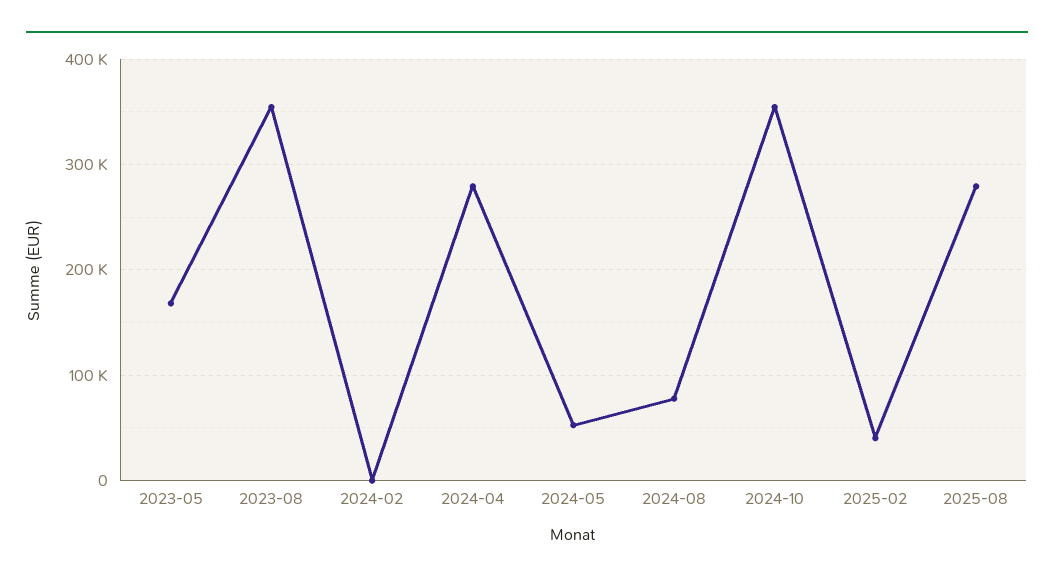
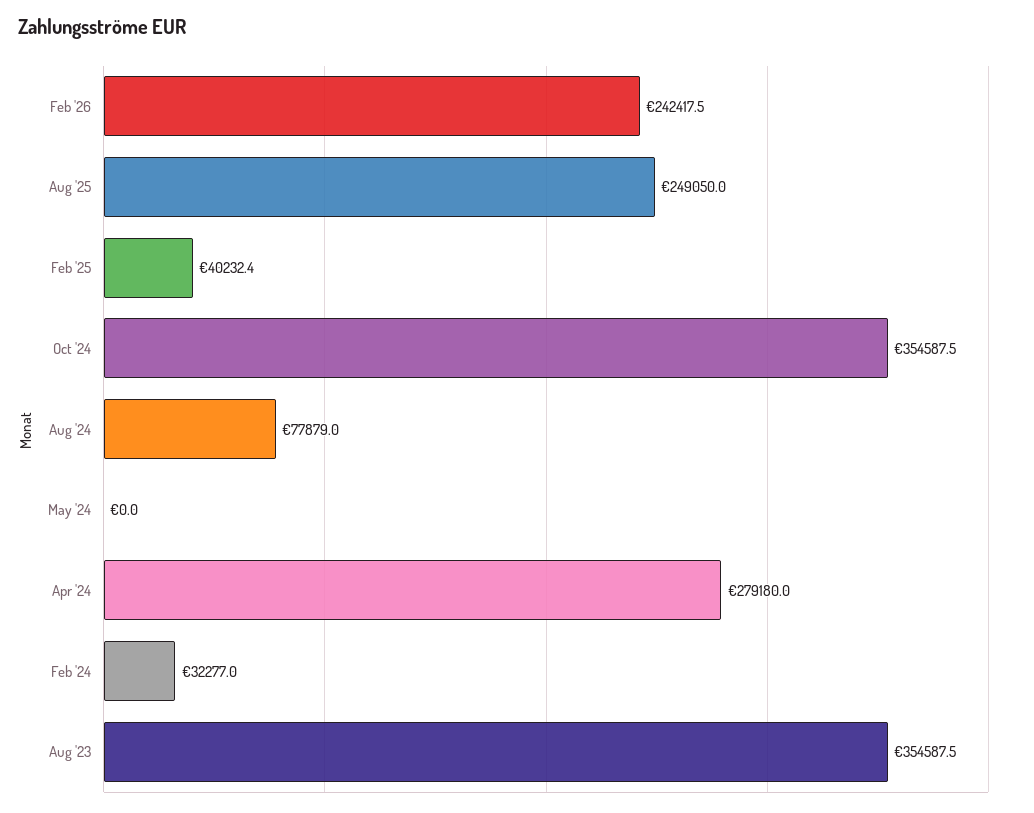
2023-05: 170000 -> none
2024-02: 0 -> 32277
2024-05: 50000 -> 0
2025-08: 280000 -> 249050
Feb '26: none -> 242417.5

